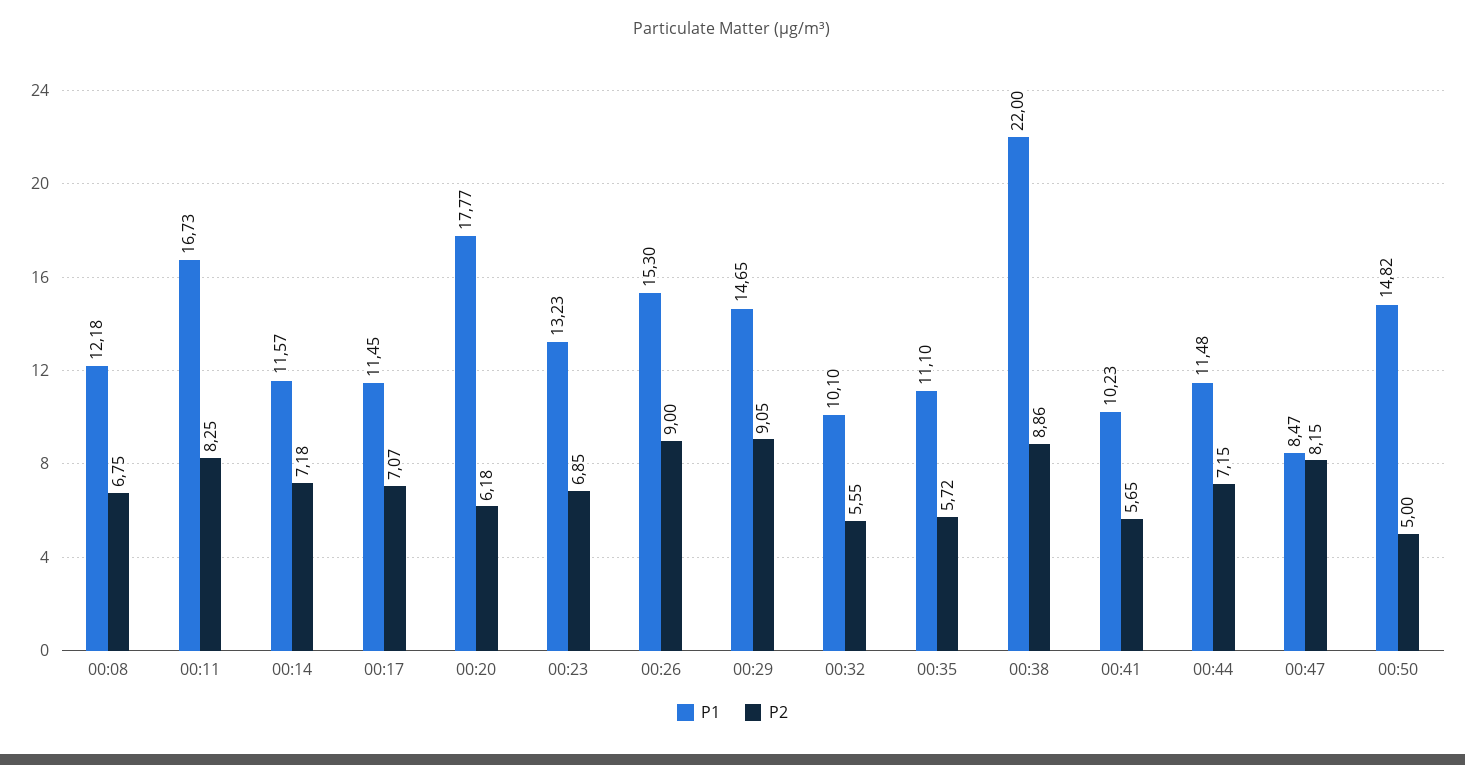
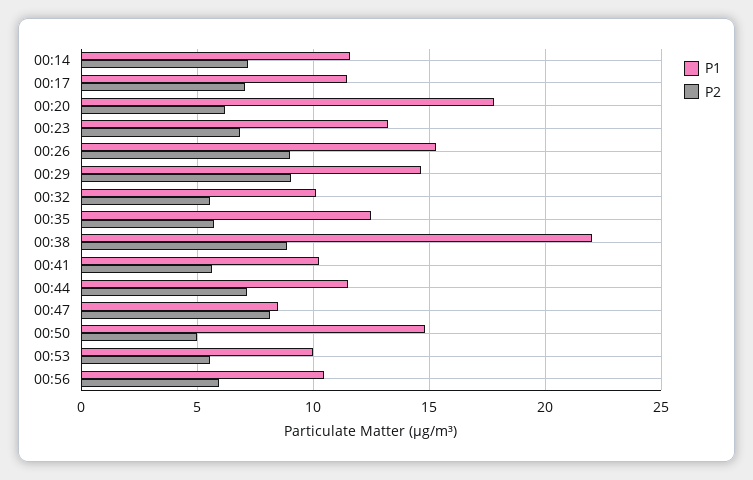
P1, 00:08: 12.18 -> none
P2, 00:08: 6.75 -> none
P1, 00:11: 16.73 -> none
P2, 00:11: 8.25 -> none
P1, 00:35: 11.1 -> 12.5
P1, 00:53: none -> 10
P2, 00:53: none -> 5.5
P1, 00:56: none -> 10.5
P2, 00:56: none -> 6

